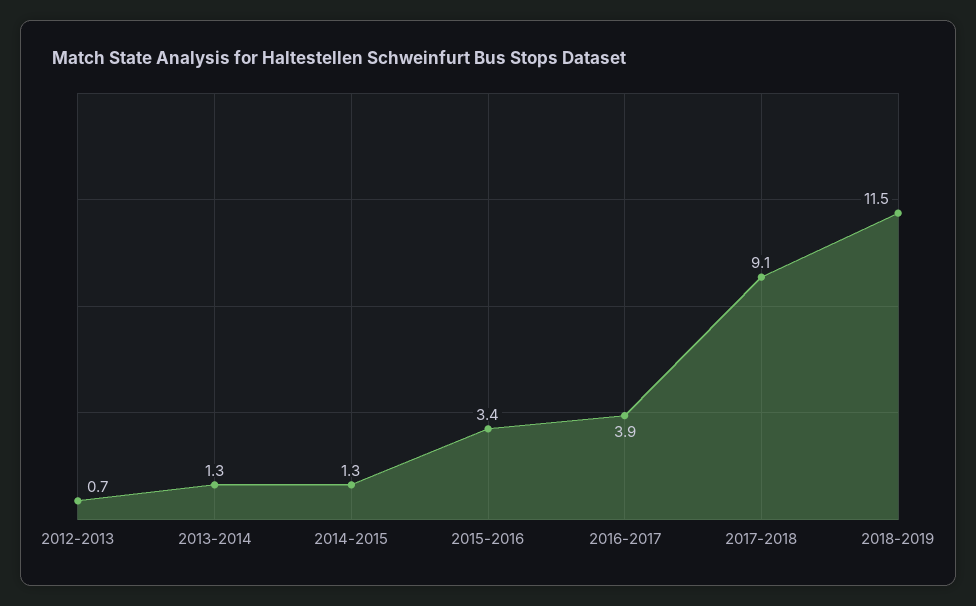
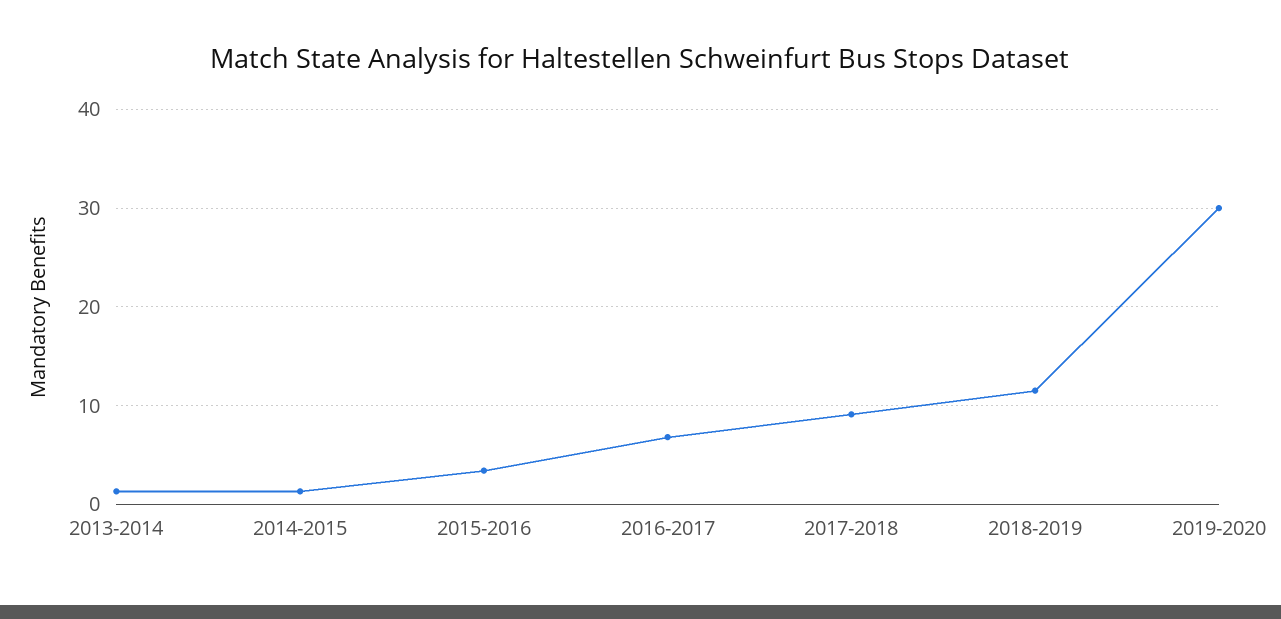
2012-2013: 0.7 -> none
2016-2017: 3.9 -> 7
2019-2020: none -> 30

